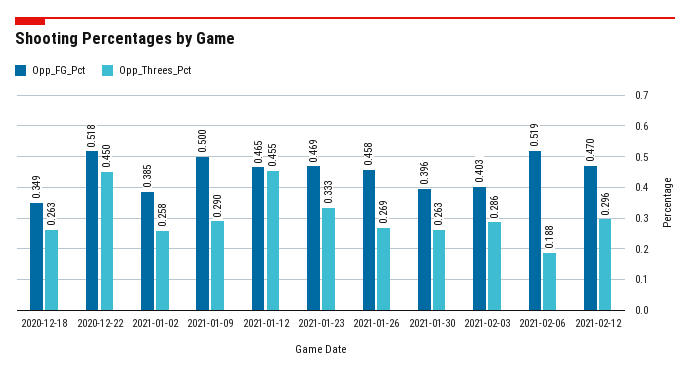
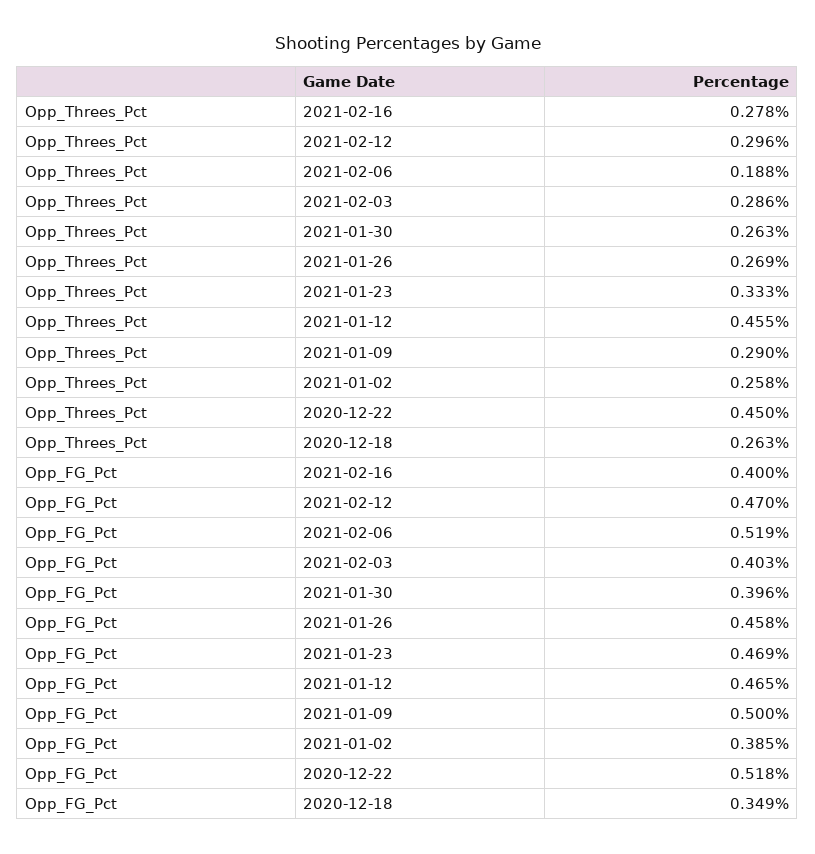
Opp_Threes_Pct, 2021-02-16: none -> 0.278
Opp_FG_Pct, 2021-02-16: none -> 0.4

